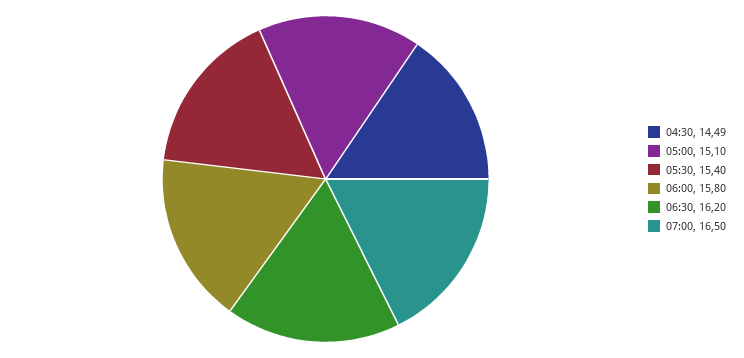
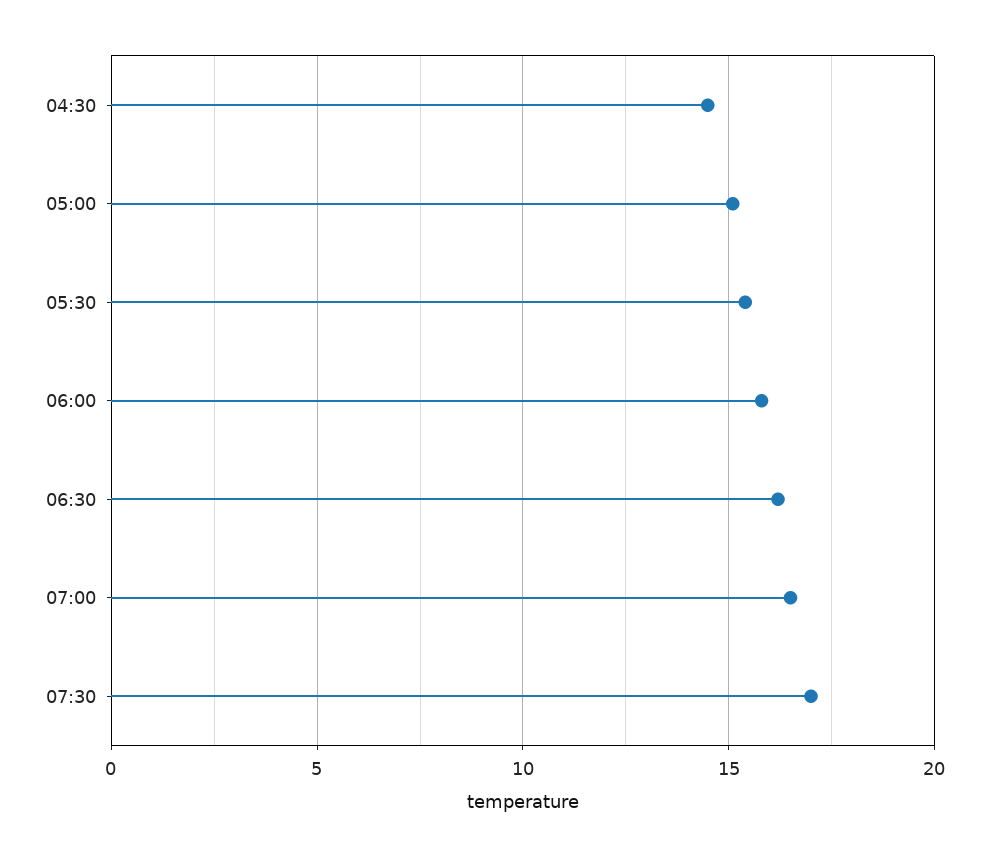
07:30: none -> 17

